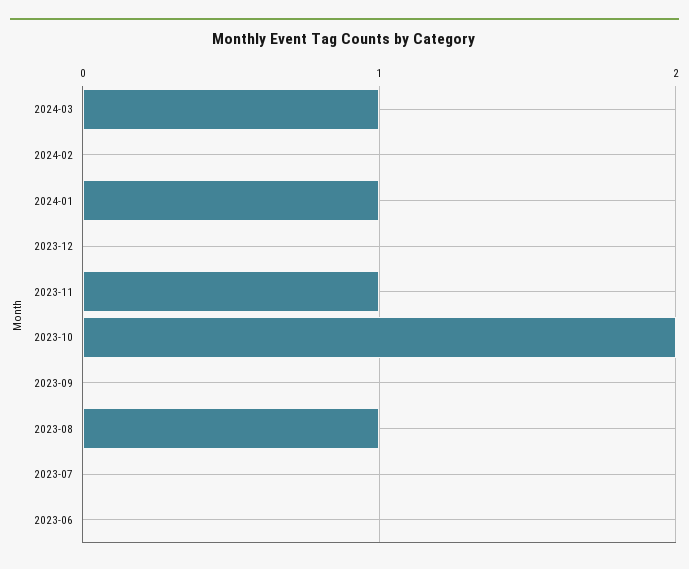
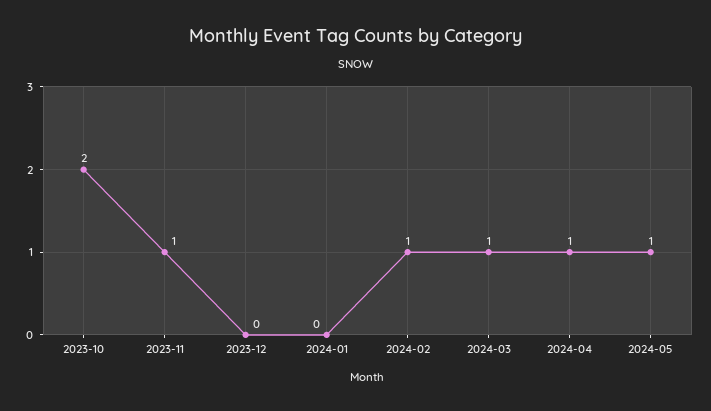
2024-02: 0 -> 1
2024-01: 1 -> 0
2023-09: 0 -> none
2023-08: 1 -> none
2023-07: 0 -> none
2023-06: 0 -> none
2024-04: none -> 1
2024-05: none -> 1

